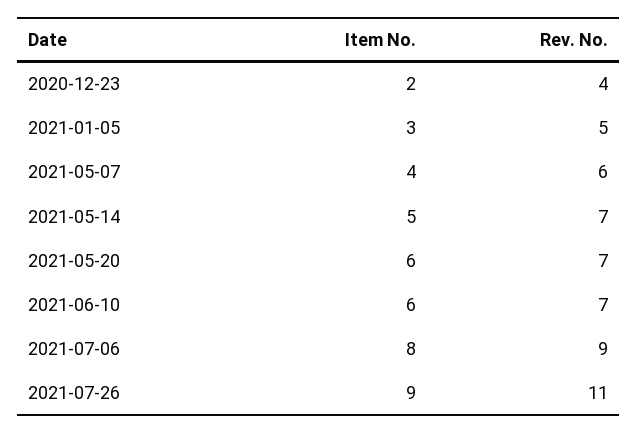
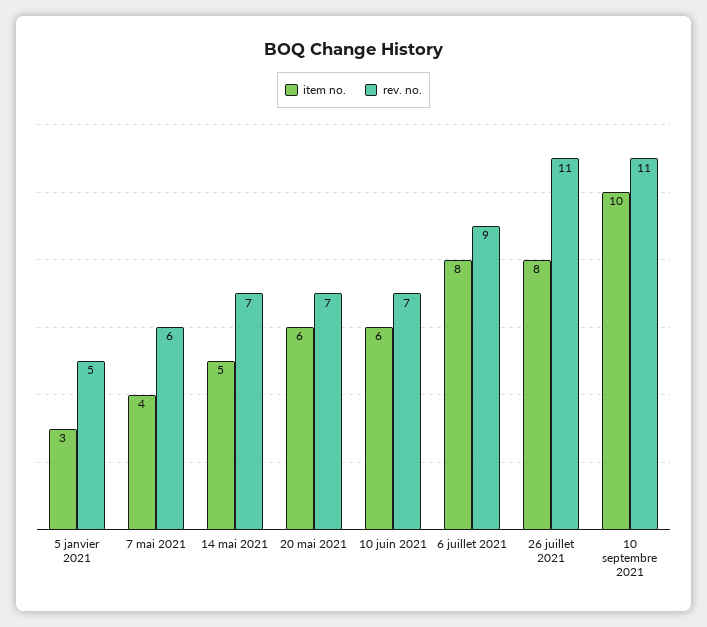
Item No., 2020-12-23: 2 -> none
Rev. No., 2020-12-23: 4 -> none
Item No., 2021-07-26: 9 -> 8
Item No., 10 septembre 2021: none -> 10
Rev. No., 10 septembre 2021: none -> 11

